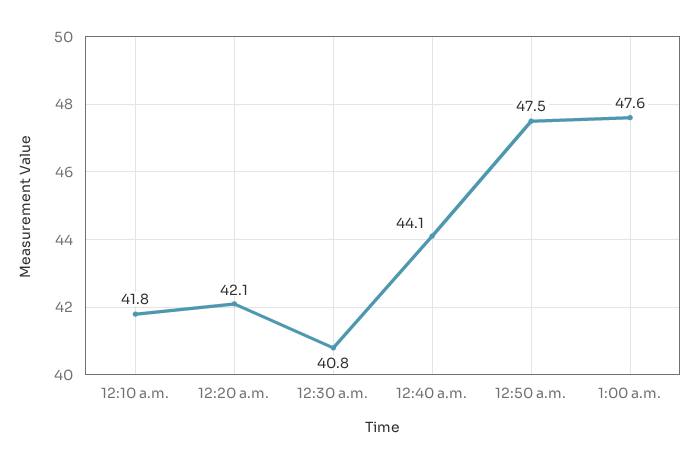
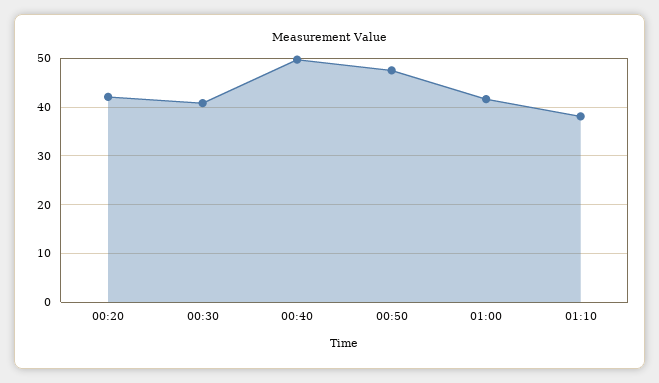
12:10 a.m.: 41.8 -> none
12:40 a.m.: 44.1 -> 50
1:00 a.m.: 47.6 -> 42
01:10: none -> 38

